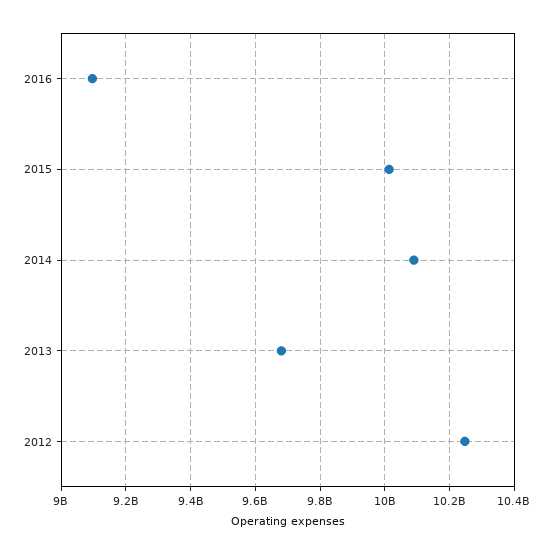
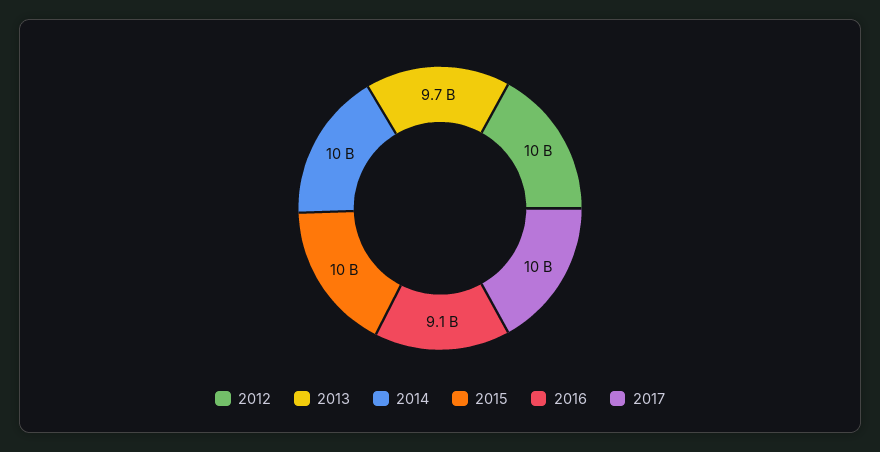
2017: none -> 10000000000

